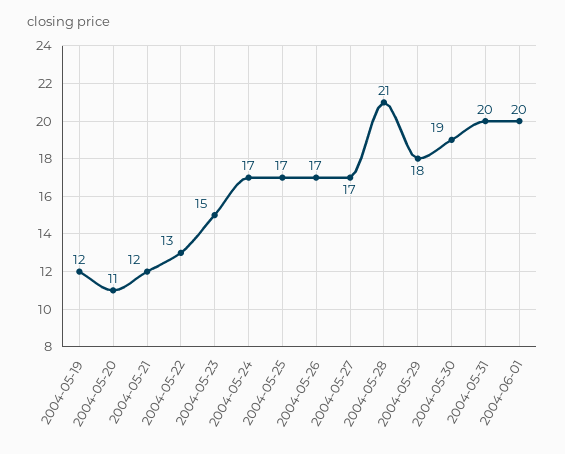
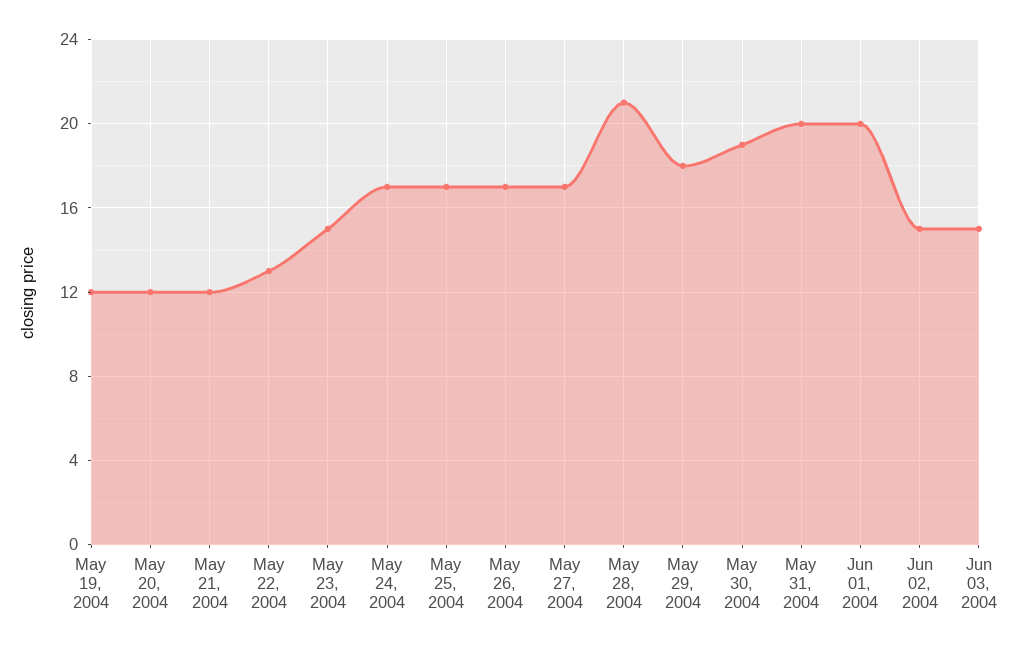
2004-05-20: 11 -> 12
Jun 02, 2004: none -> 15
Jun 03, 2004: none -> 15

